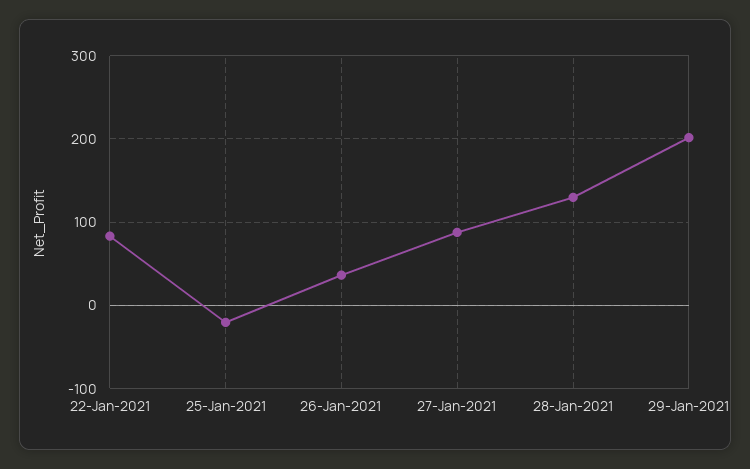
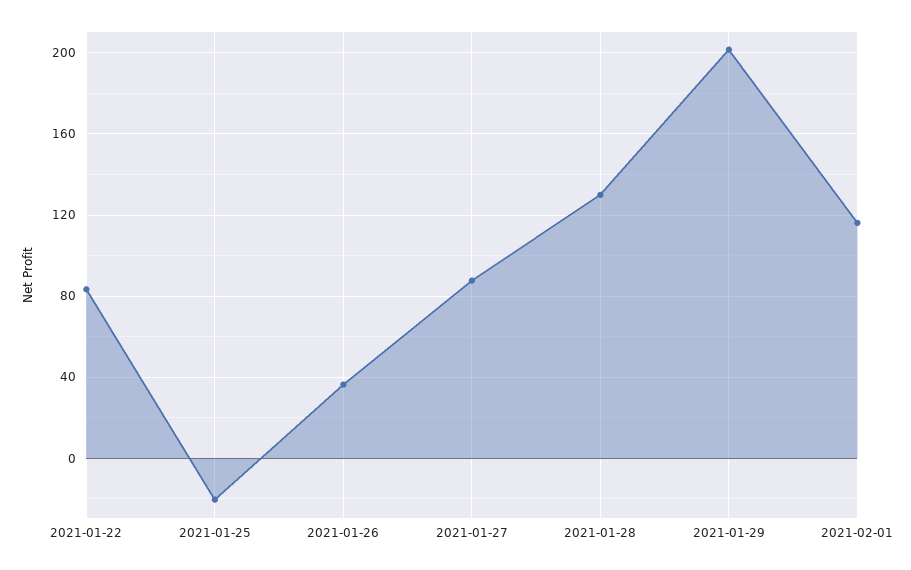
2021-02-01: none -> 115

